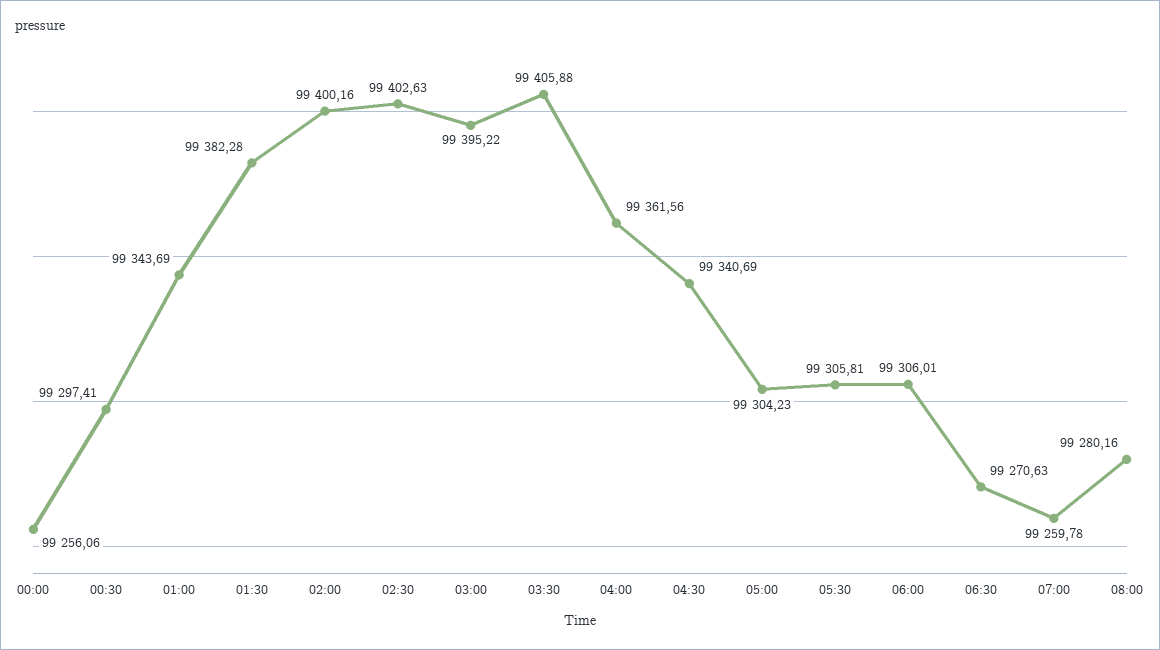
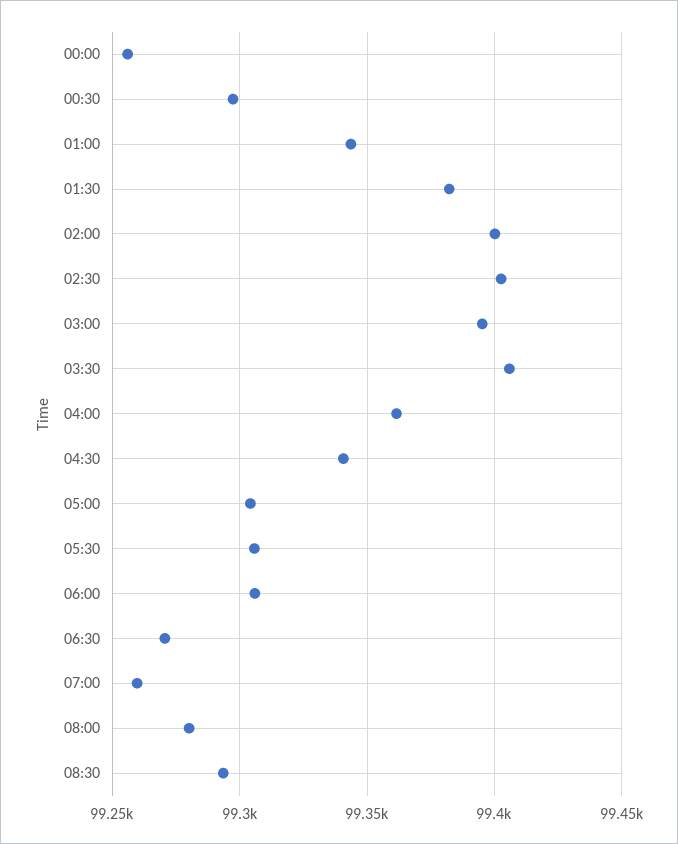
08:30: none -> 99295

